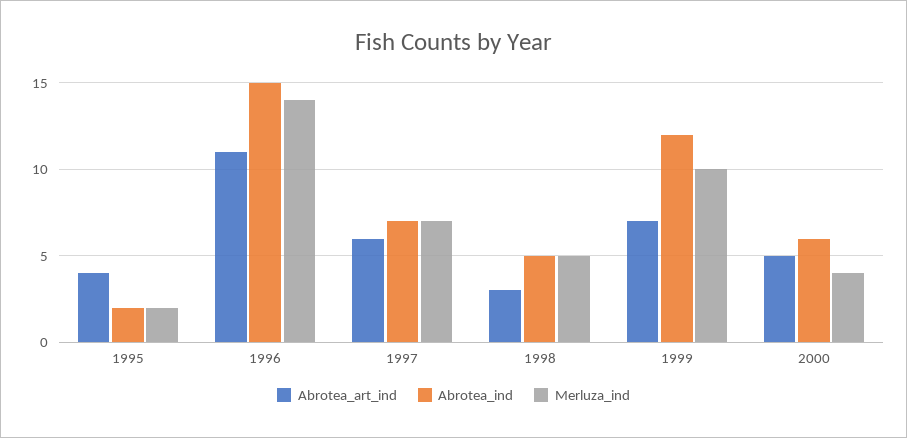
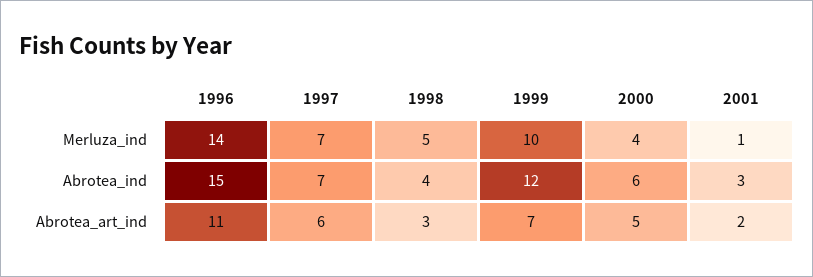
Abrotea_art_ind, 1995: 4 -> none
Abrotea_ind, 1995: 2 -> none
Merluza_ind, 1995: 2 -> none
Abrotea_ind, 1998: 5 -> 4
Merluza_ind, 2001: none -> 1
Abrotea_ind, 2001: none -> 3
Abrotea_art_ind, 2001: none -> 2

